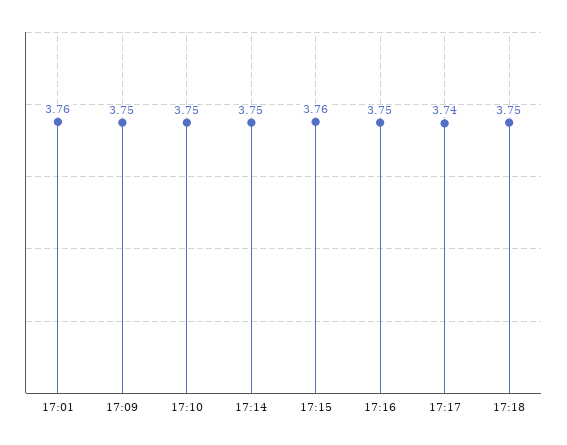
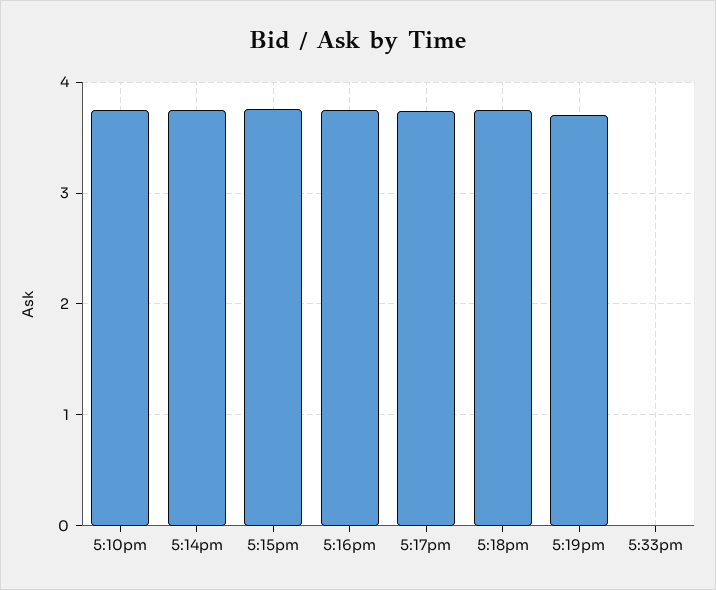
17:01: 3.76 -> none
17:09: 3.75 -> none
5:19pm: none -> 3.7
5:33pm: none -> 0

